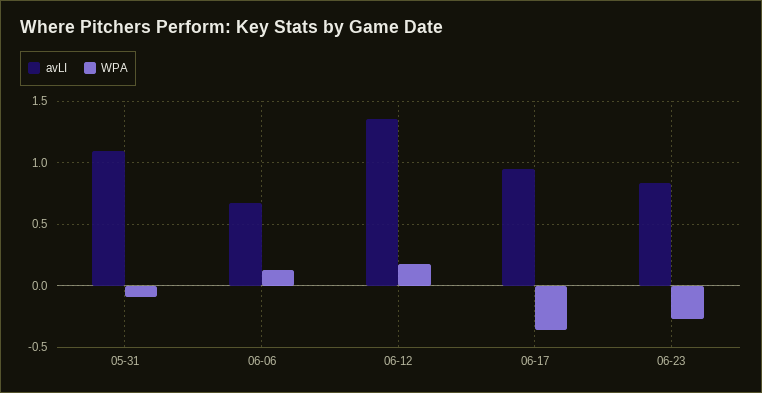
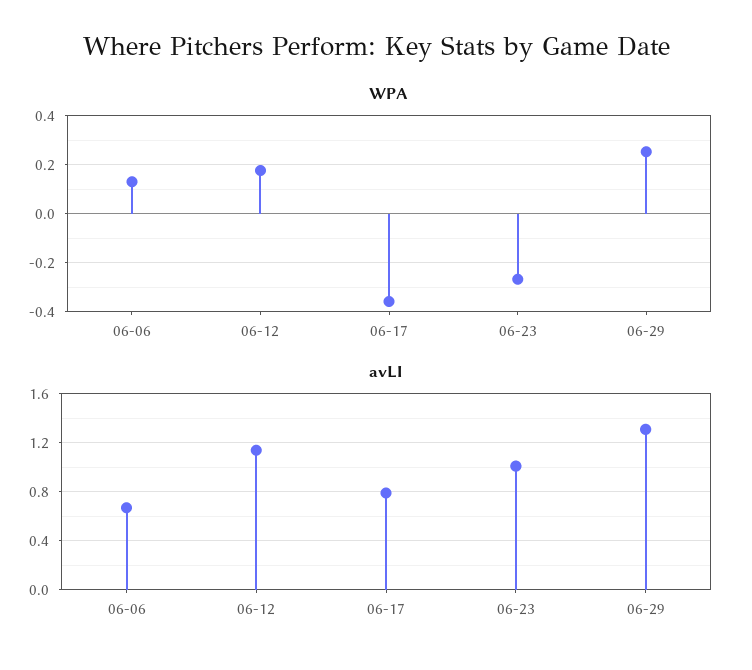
avLI, 05-31: 1.1 -> none
WPA, 05-31: -0.1 -> none
avLI, 06-12: 1.35 -> 1.15
avLI, 06-17: 0.95 -> 0.8
avLI, 06-23: 0.85 -> 1
WPA, 06-29: none -> 0.25
avLI, 06-29: none -> 1.3

